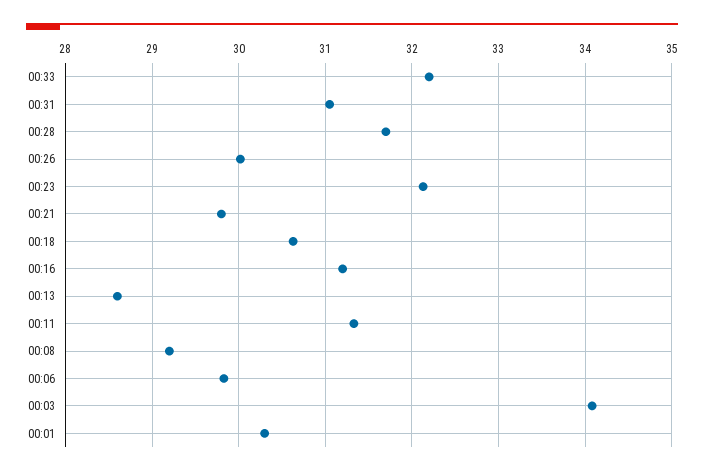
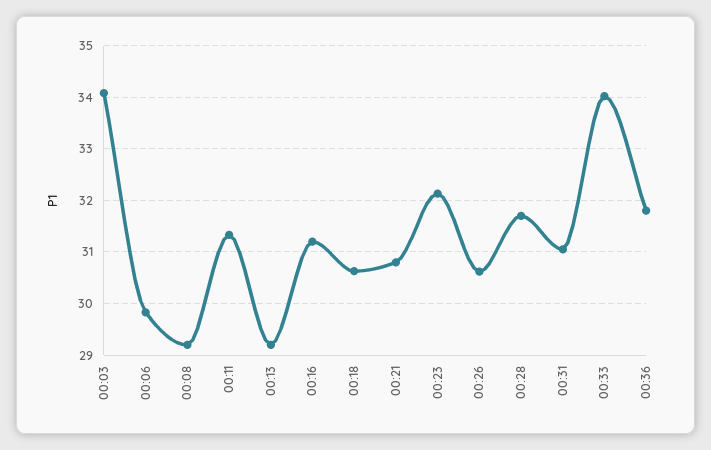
00:33: 32.2 -> 34
00:26: 30 -> 30.6
00:21: 29.8 -> 30.8
00:13: 28.6 -> 29.2
00:01: 30.3 -> none
00:36: none -> 31.8

